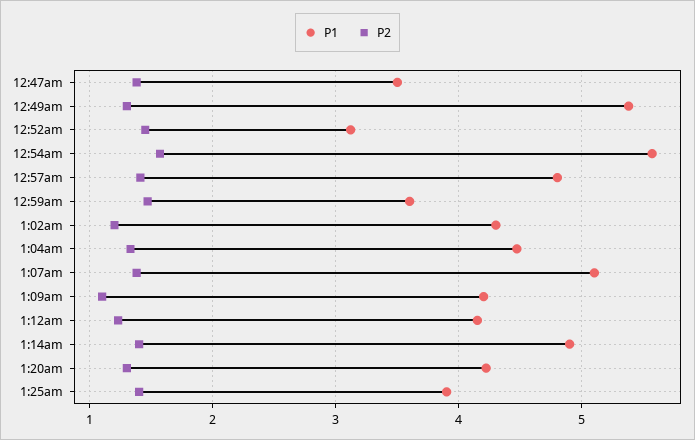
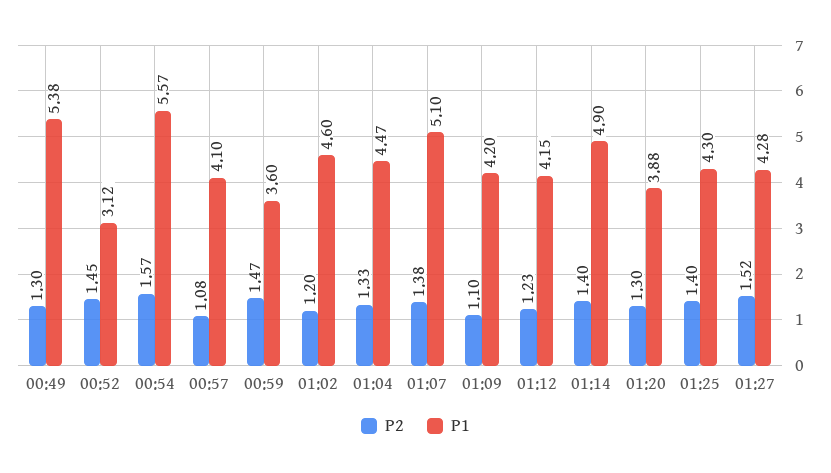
P1, 12:47am: 3.5 -> none
P2, 12:47am: 1.4 -> none
P1, 12:57am: 4.8 -> 4.1
P2, 12:57am: 1.4 -> 1.08
P1, 1:02am: 4.3 -> 4.6
P1, 1:20am: 4.2 -> 3.88
P1, 1:25am: 3.9 -> 4.3
P2, 01:27: none -> 1.52
P1, 01:27: none -> 4.28

